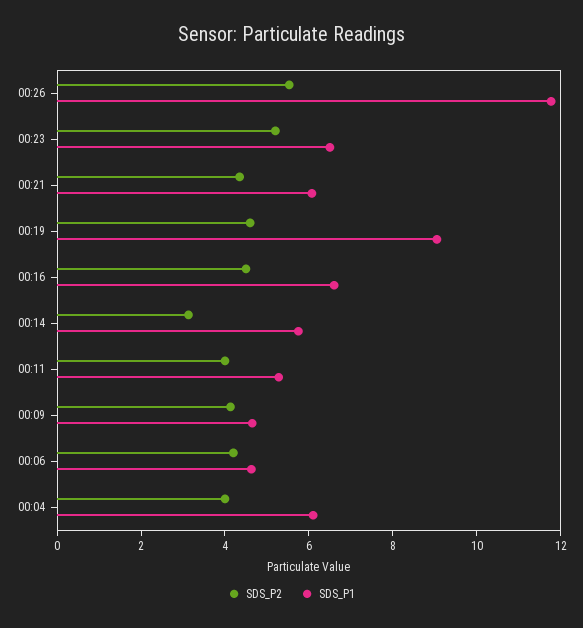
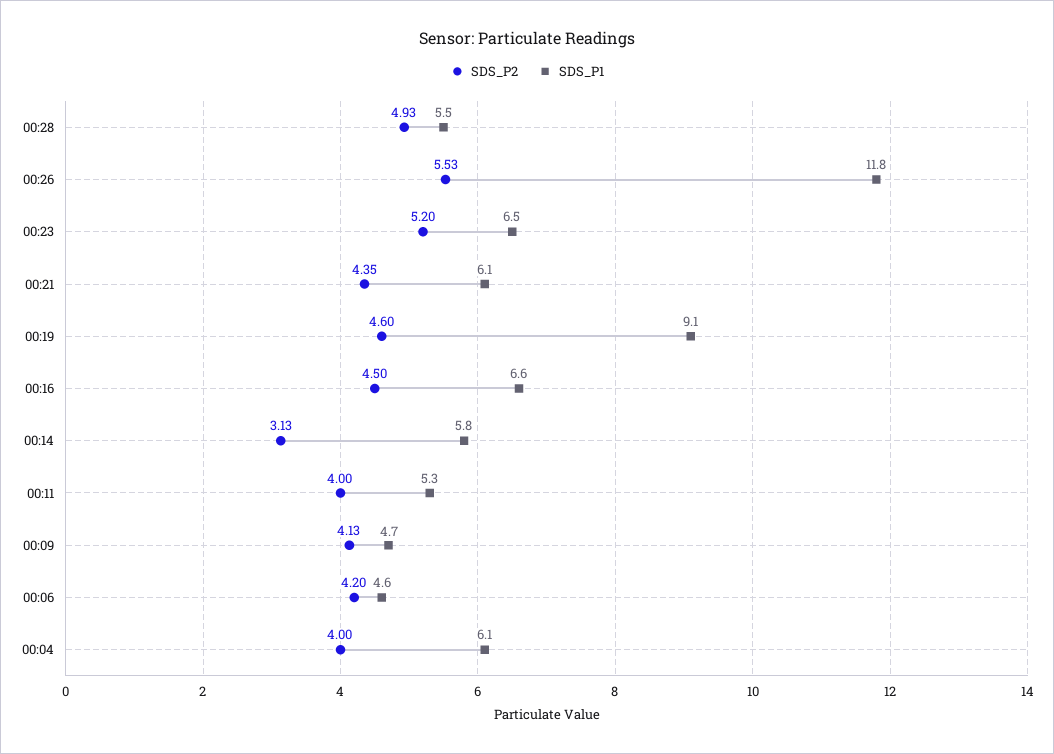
SDS_P2, 00:28: none -> 4.93
SDS_P1, 00:28: none -> 5.5

